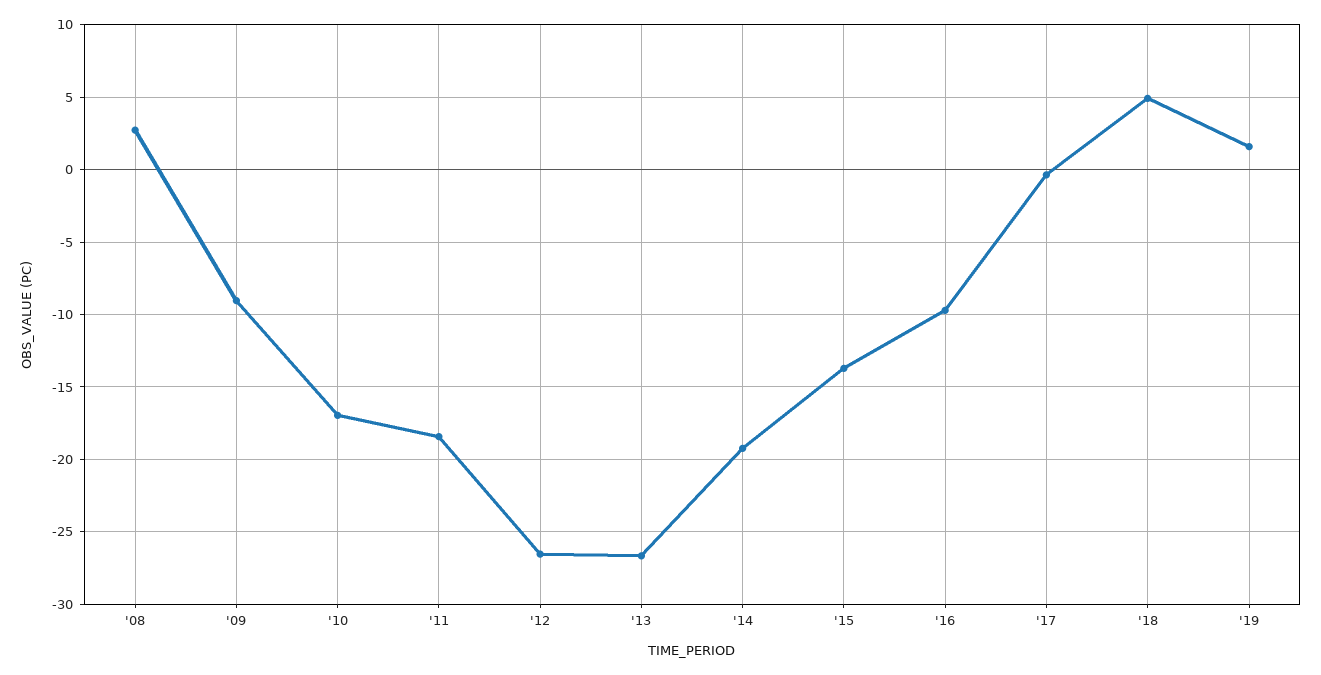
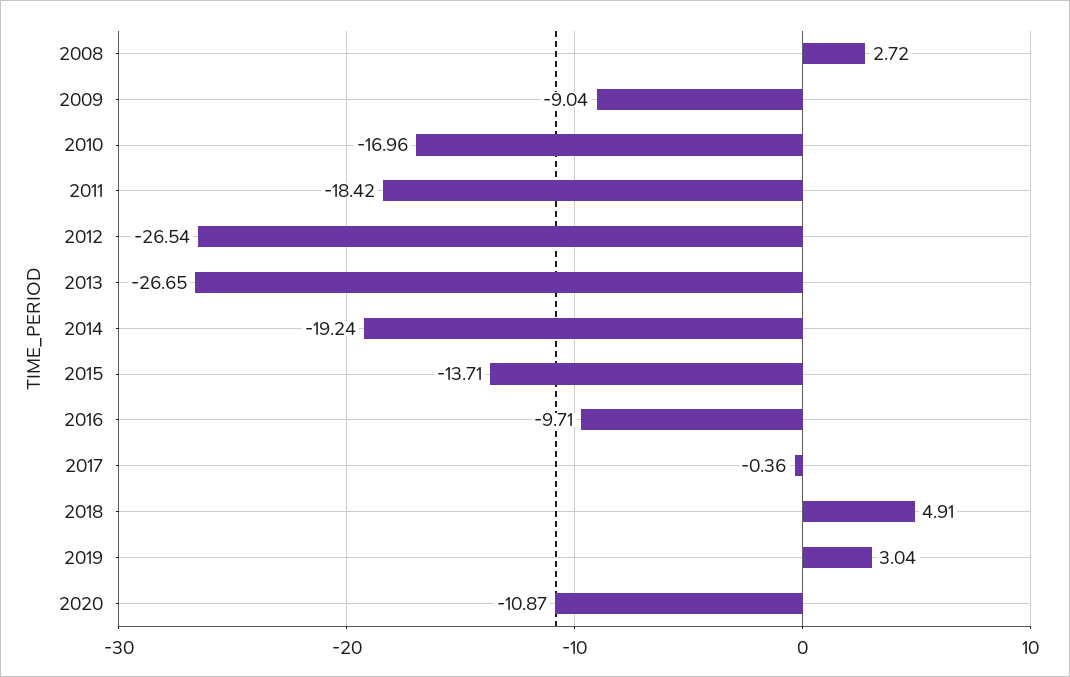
'19: 1.5 -> 3.04
2020: none -> -10.87

